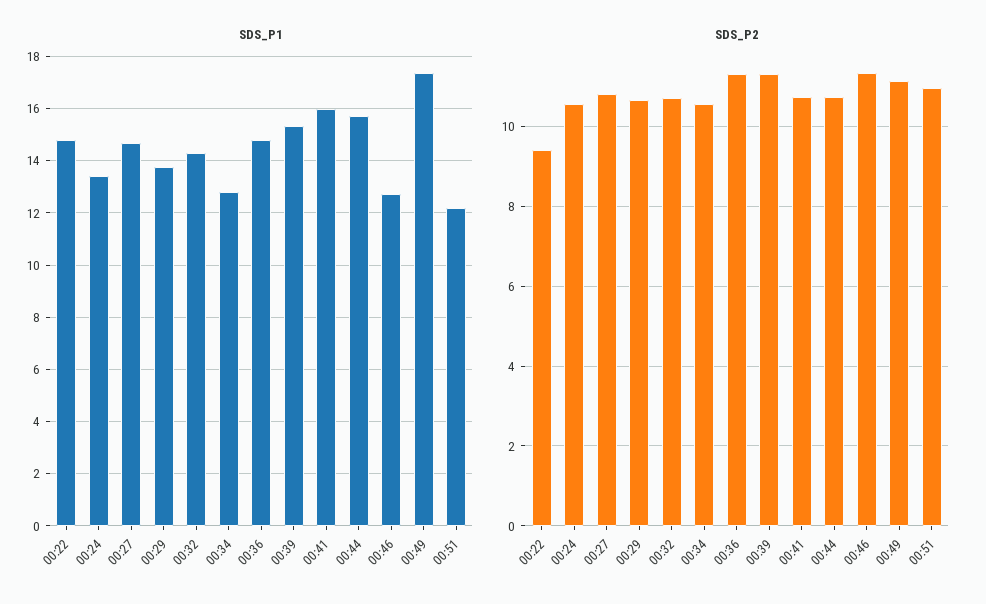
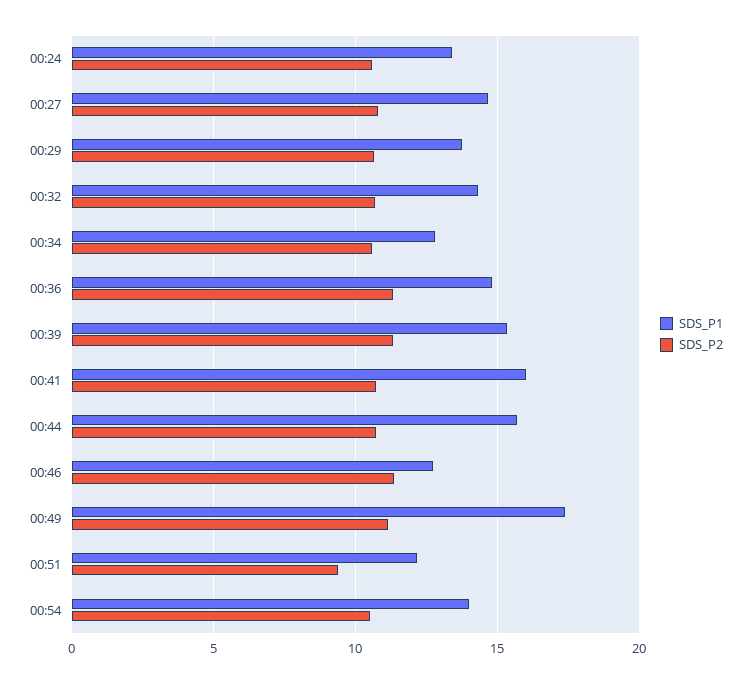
SDS_P1, 00:22: 14.75 -> none
SDS_P2, 00:22: 9.4 -> none
SDS_P2, 00:51: 11 -> 9.5
SDS_P1, 00:54: none -> 14
SDS_P2, 00:54: none -> 10.5

